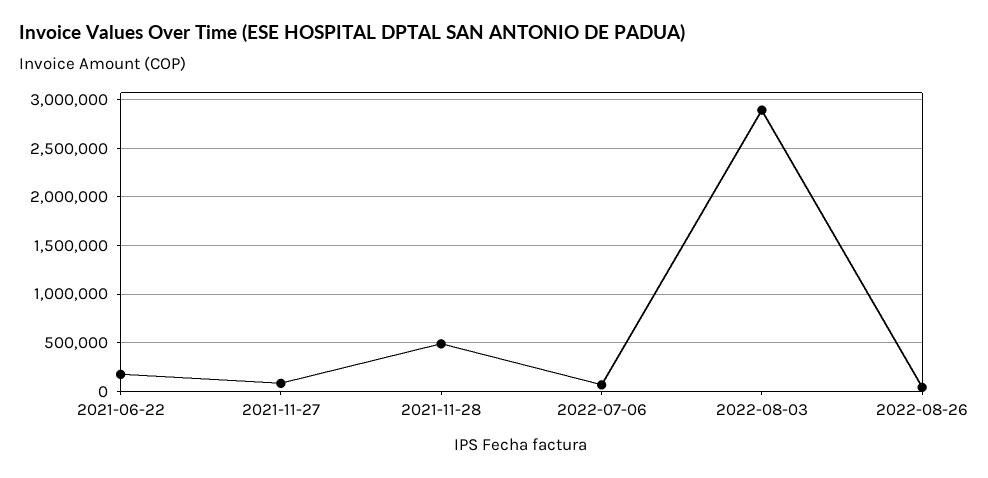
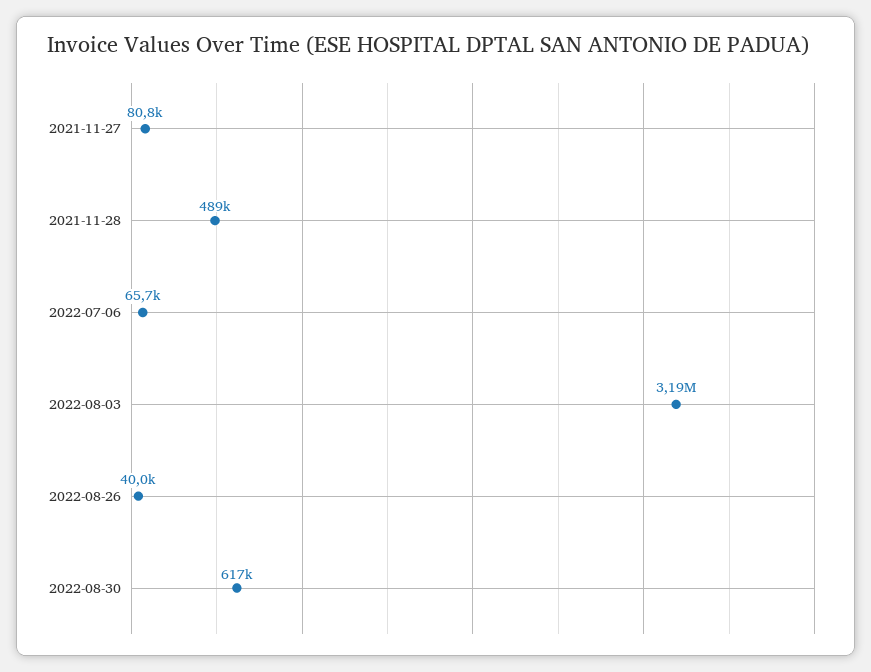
2021-06-22: 200000 -> none
2022-08-03: 2900000 -> 3190000
2022-08-30: none -> 617000

